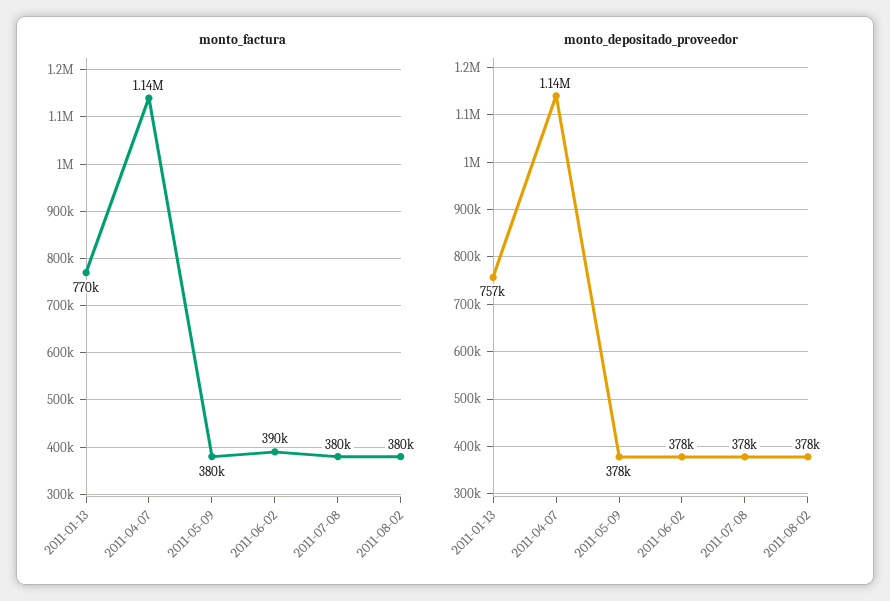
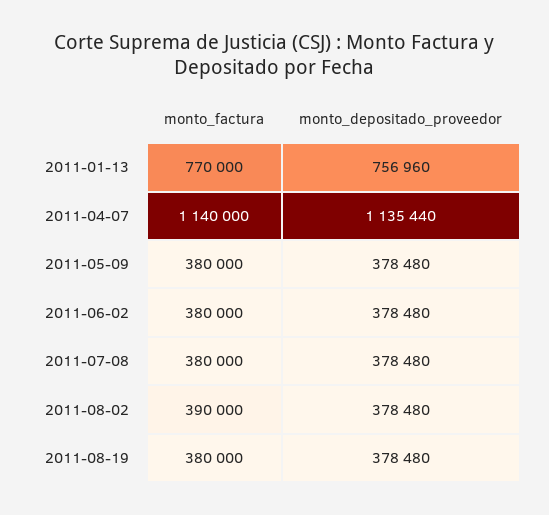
monto_factura, 2011-06-02: 390000 -> 380000
monto_factura, 2011-08-02: 380000 -> 390000
monto_factura, 2011-08-19: none -> 380000
monto_depositado_proveedor, 2011-08-19: none -> 378480

